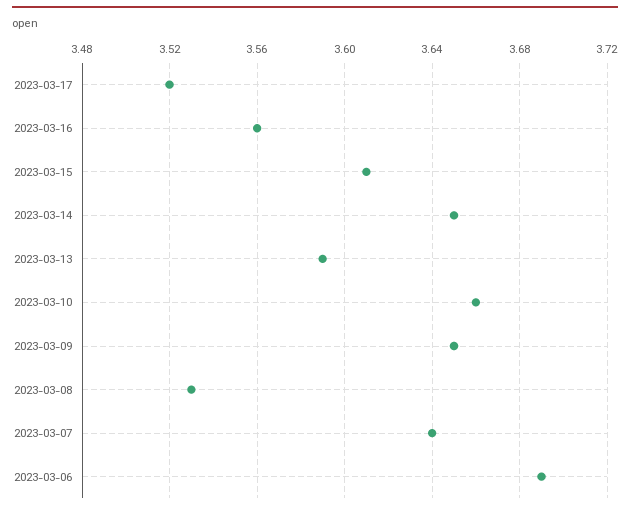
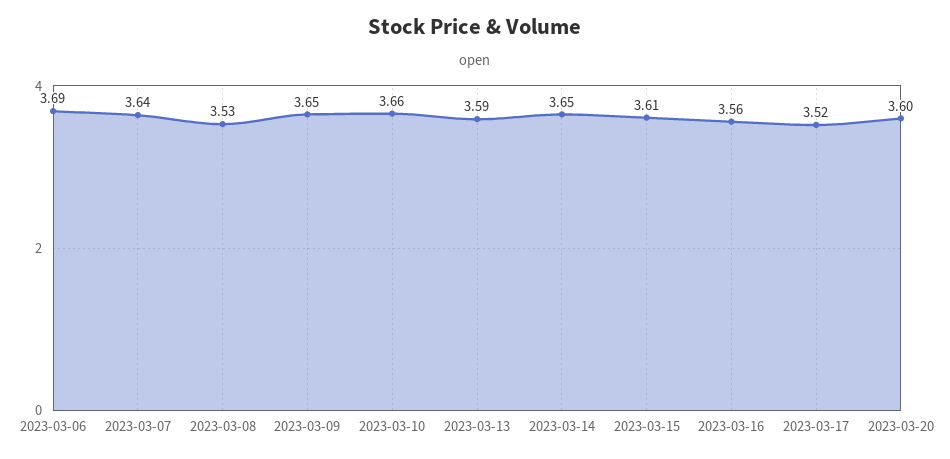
2023-03-20: none -> 3.6

